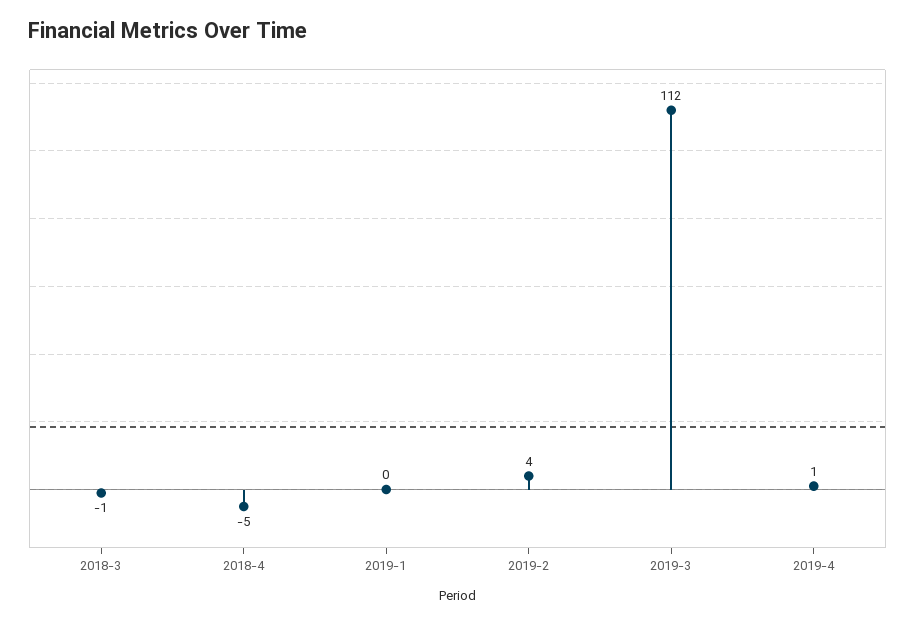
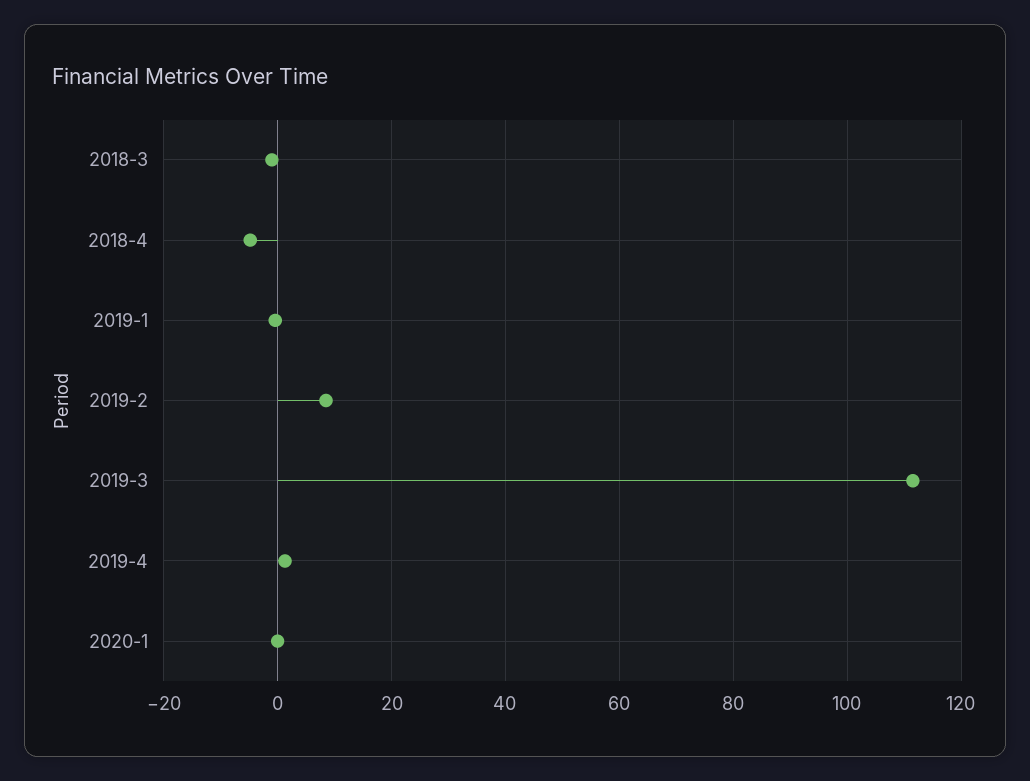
2019-2: 4 -> 8
2020-1: none -> 0

